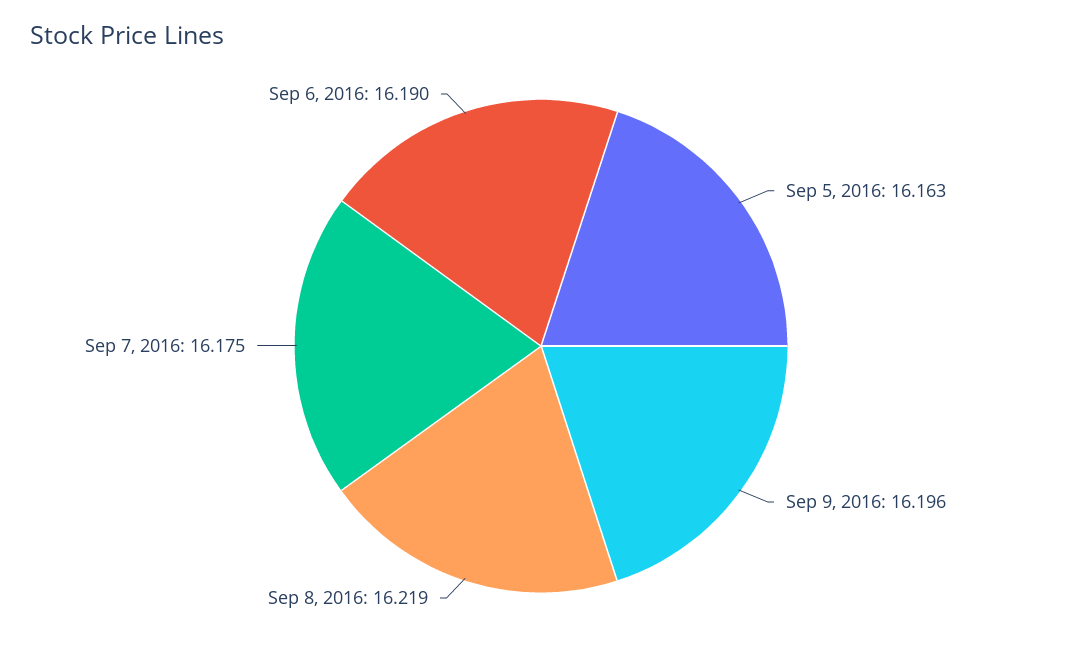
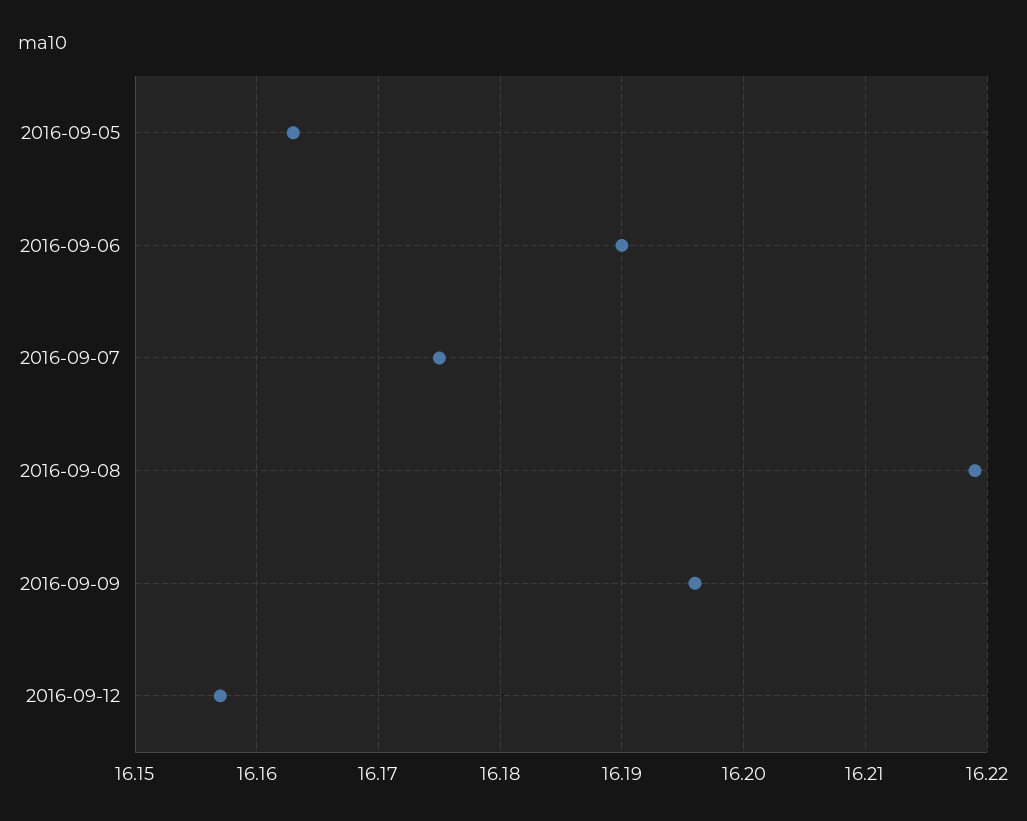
2016-09-12: none -> 16.157

